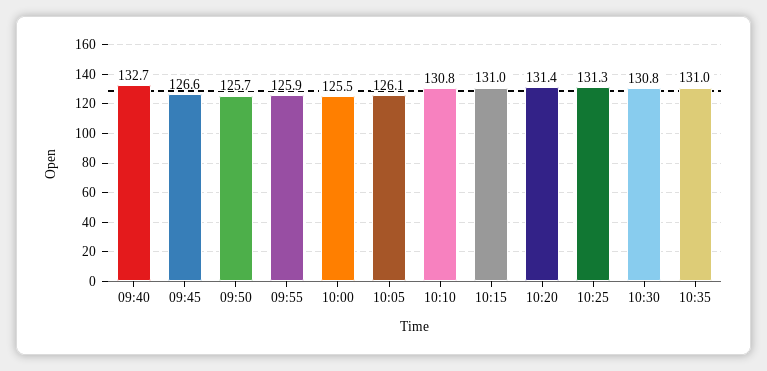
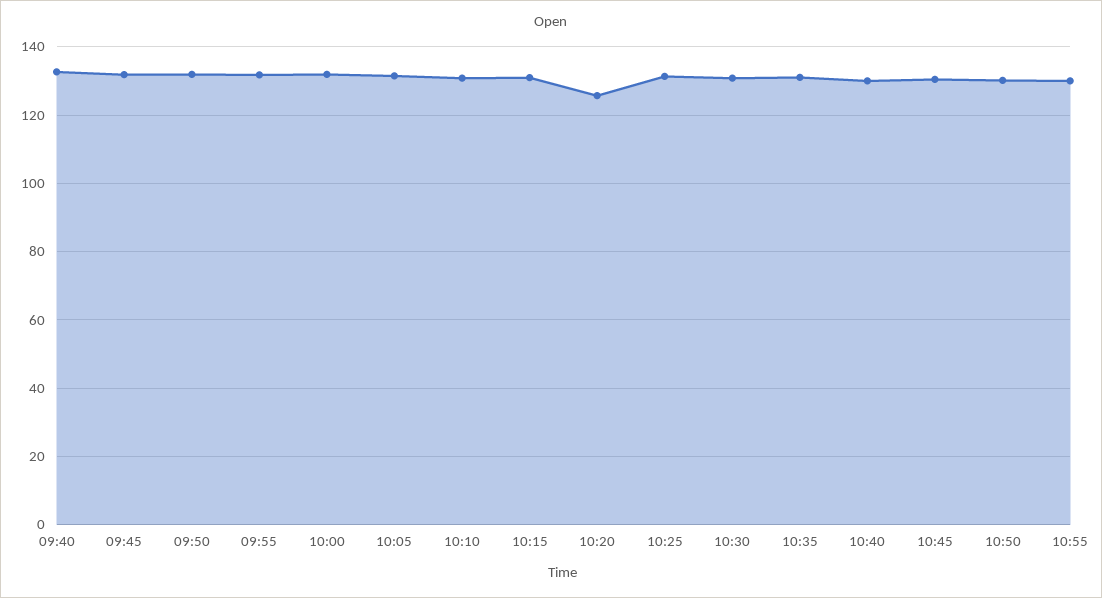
09:45: 126.6 -> 132
09:50: 125.7 -> 132
09:55: 125.9 -> 132
10:00: 125.5 -> 132
10:05: 126.1 -> 132
10:20: 131.4 -> 126
10:40: none -> 130
10:45: none -> 130
10:50: none -> 130
10:55: none -> 130

